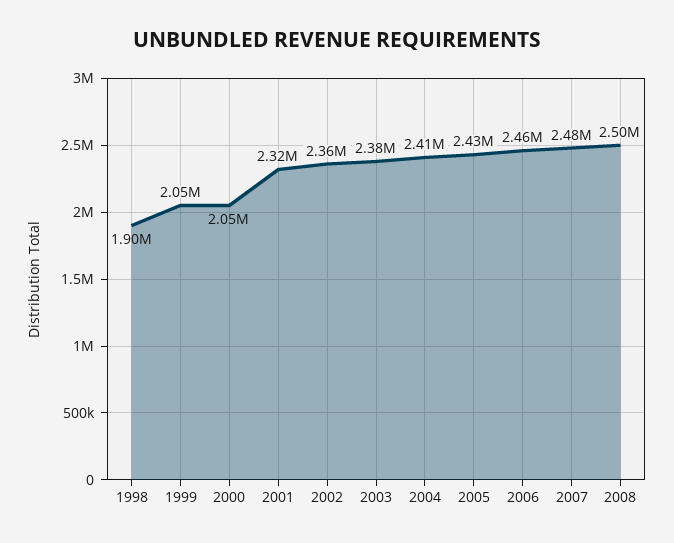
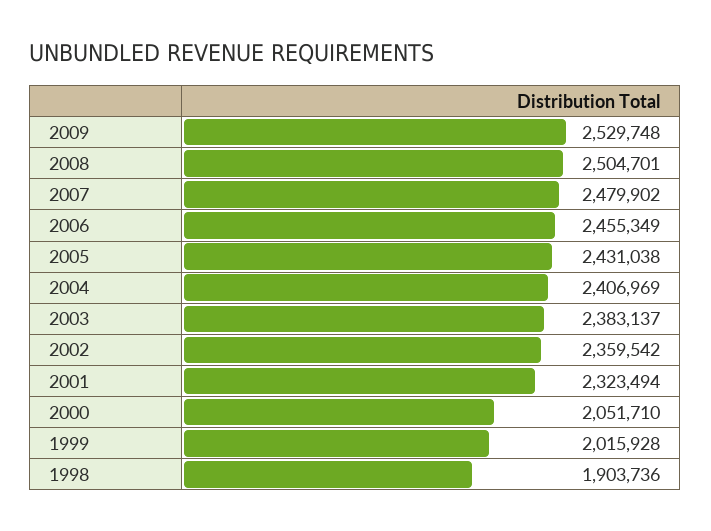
1999: 2050000 -> 2015928
2009: none -> 2529748

